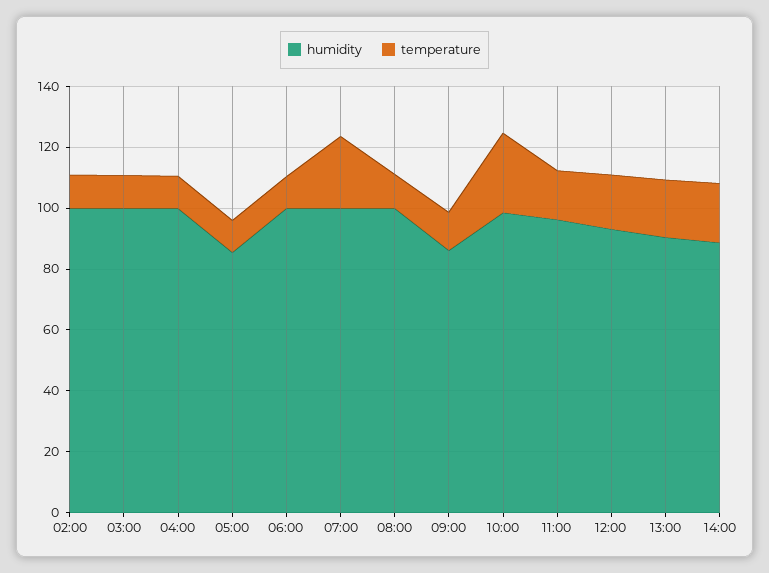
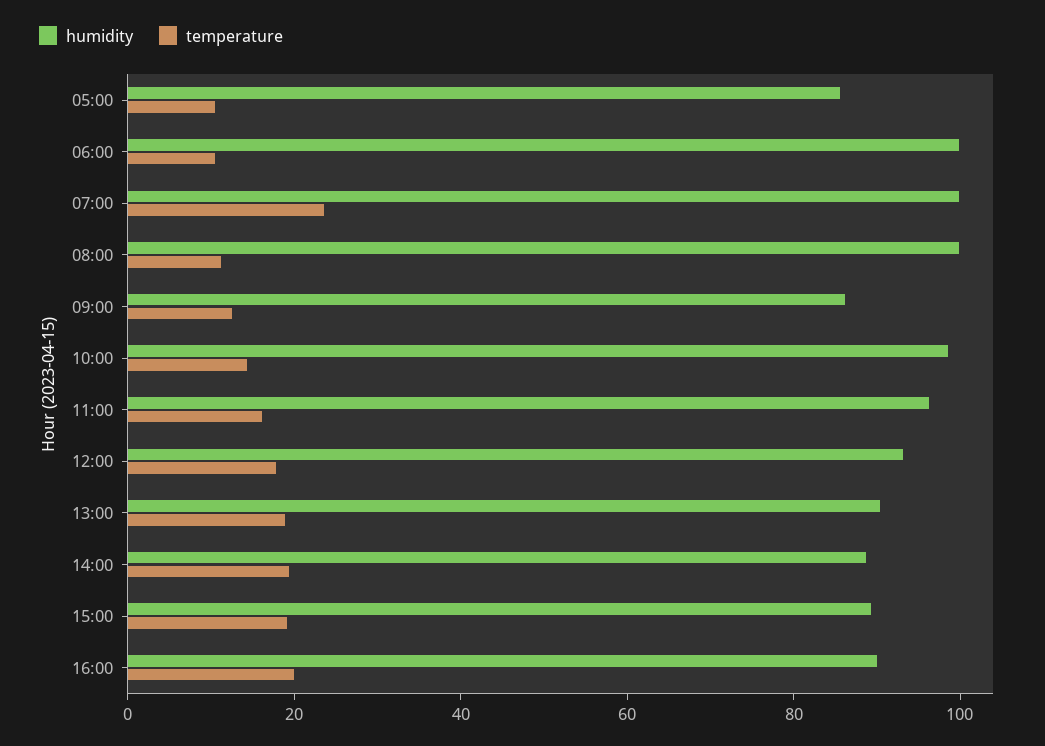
humidity, 02:00: 100 -> none
temperature, 02:00: 10 -> none
humidity, 03:00: 100 -> none
temperature, 03:00: 10 -> none
humidity, 04:00: 100 -> none
temperature, 04:00: 10 -> none
temperature, 10:00: 25 -> 15
humidity, 15:00: none -> 90
temperature, 15:00: none -> 20
humidity, 16:00: none -> 90
temperature, 16:00: none -> 20

